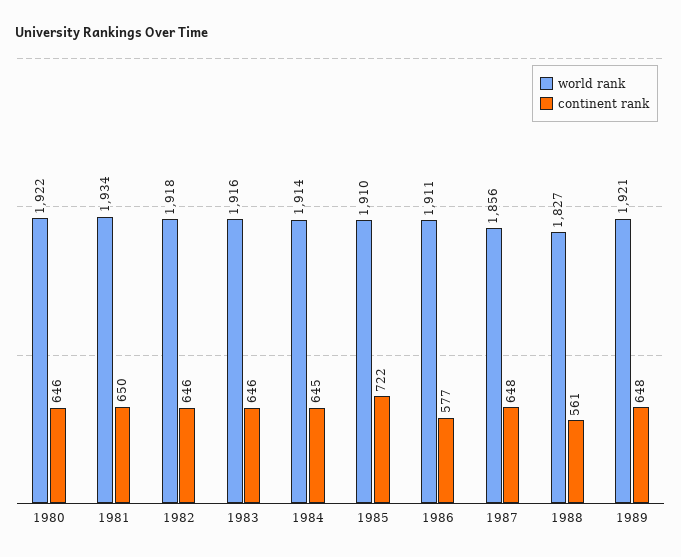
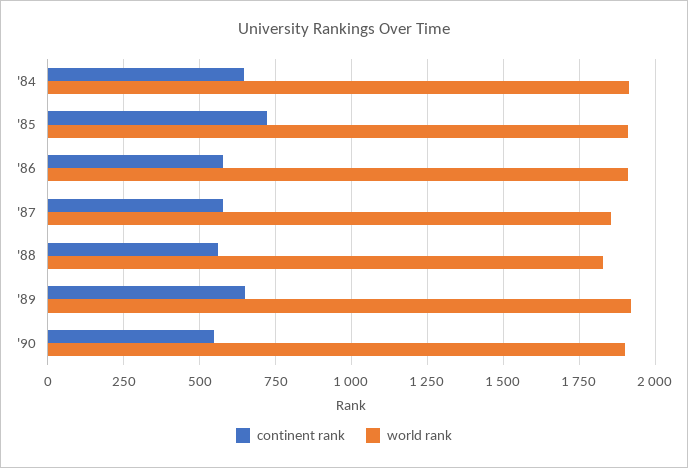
world rank, 1980: 1922 -> none
continent rank, 1980: 646 -> none
world rank, 1981: 1934 -> none
continent rank, 1981: 650 -> none
world rank, 1982: 1918 -> none
continent rank, 1982: 646 -> none
world rank, 1983: 1916 -> none
continent rank, 1983: 646 -> none
continent rank, 1987: 648 -> 575
continent rank, '90: none -> 550
world rank, '90: none -> 1900

